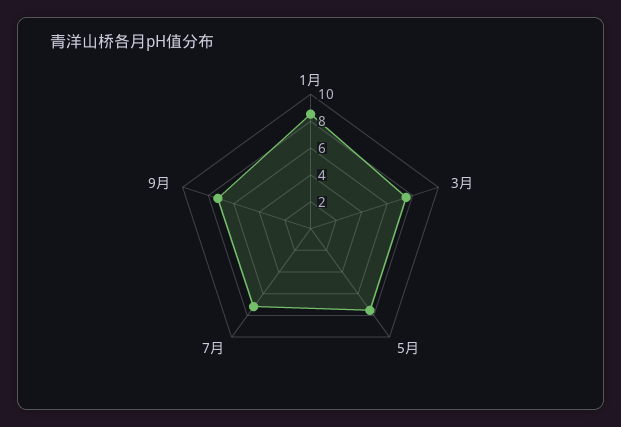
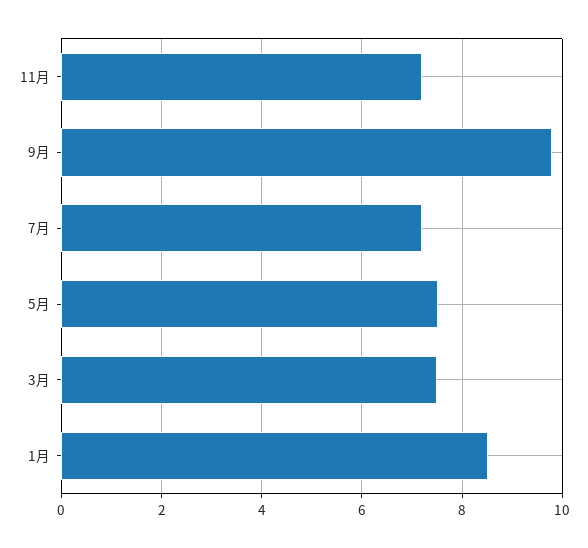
9月: 7 -> 9.8
11月: none -> 7.2

